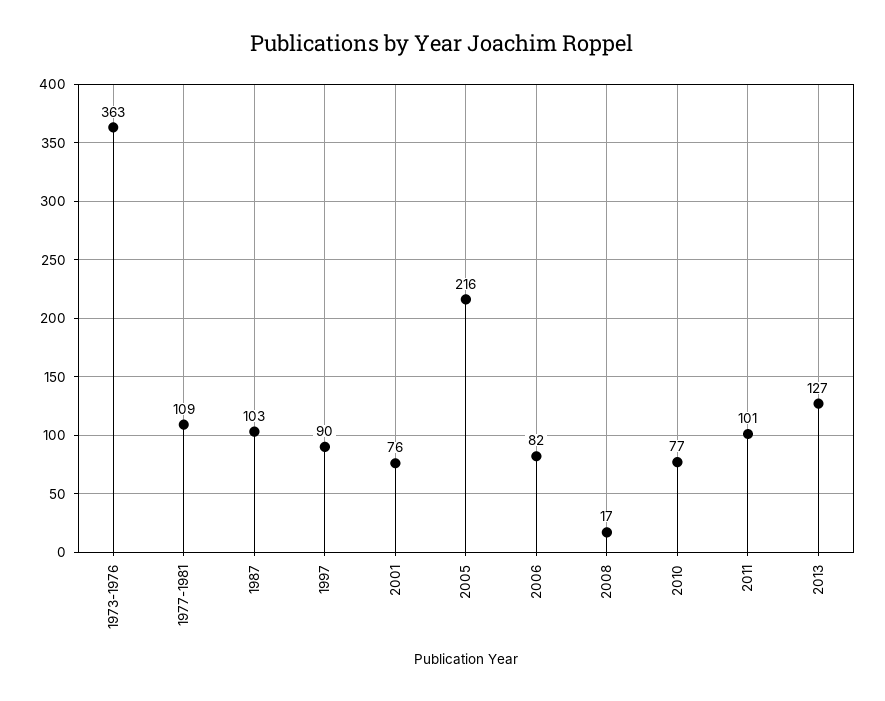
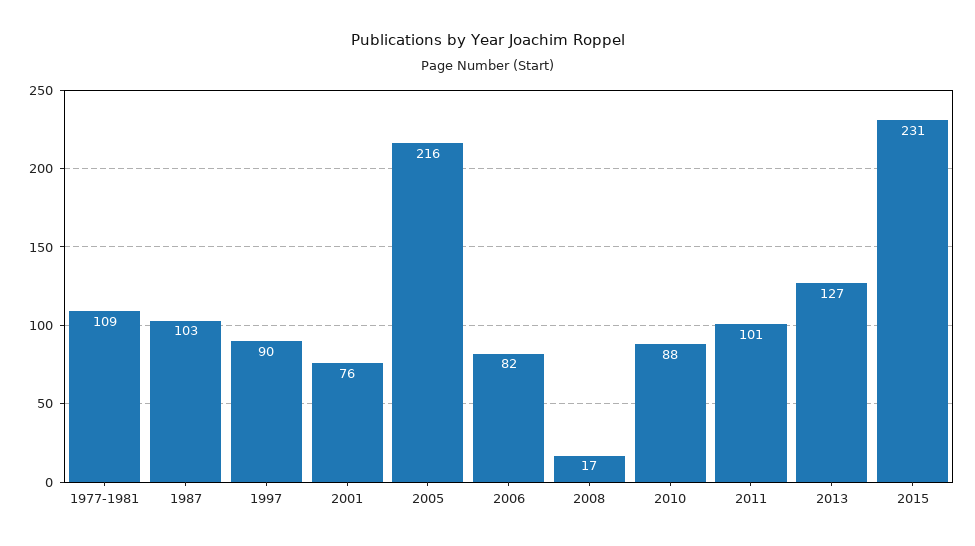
1973-1976: 363 -> none
2010: 77 -> 88
2015: none -> 231

